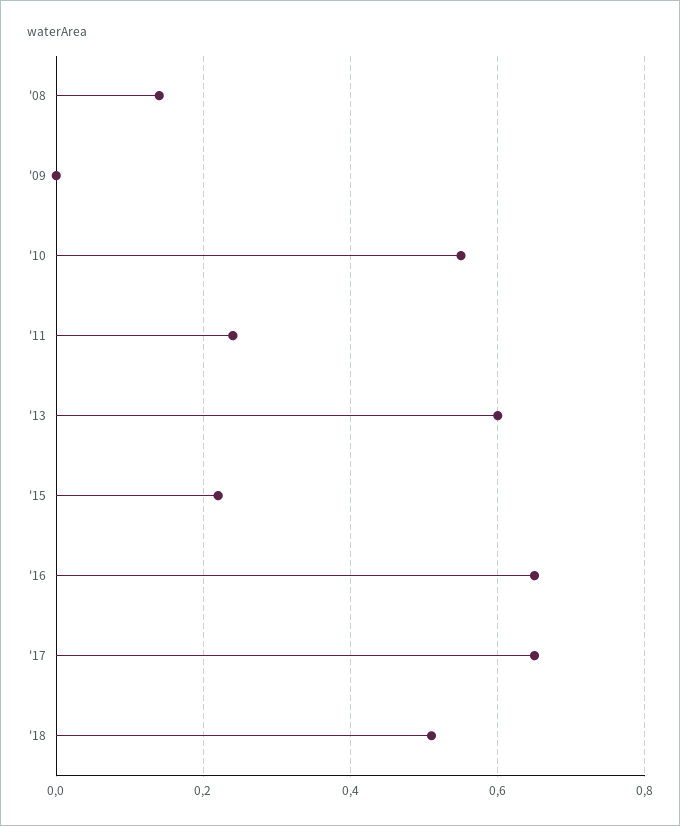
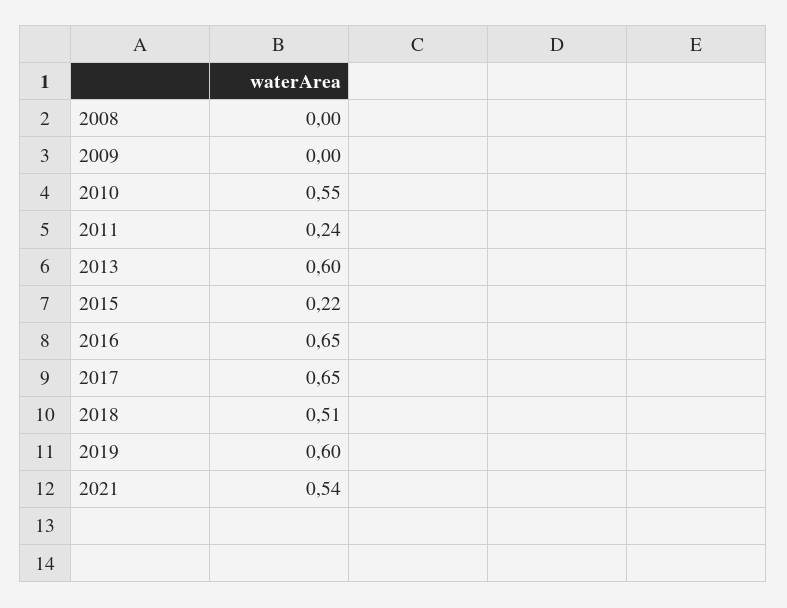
'08: 0.15 -> 0
2019: none -> 0.6
2021: none -> 0.54

